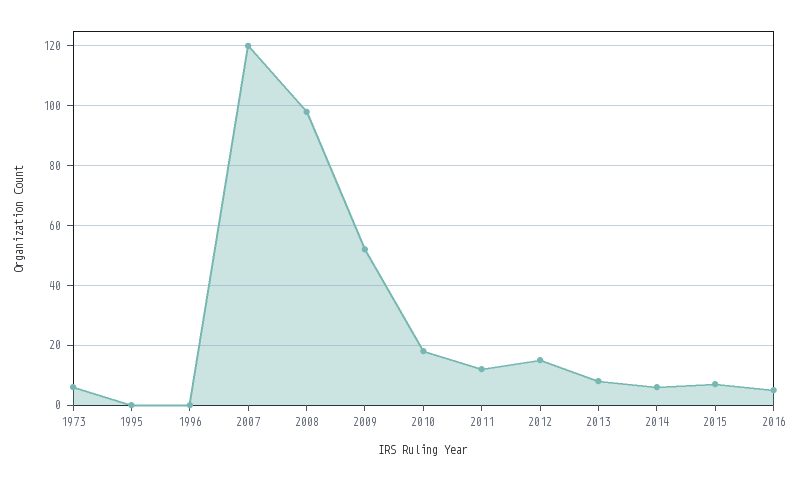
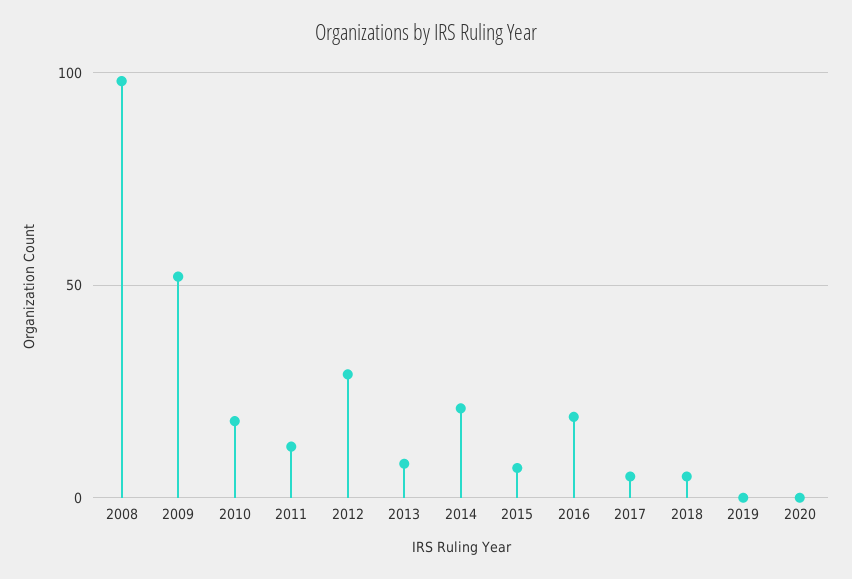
1973: 5 -> none
1995: 0 -> none
1996: 0 -> none
2007: 120 -> none
2012: 15 -> 30
2014: 5 -> 20
2016: 5 -> 20
2017: none -> 5
2018: none -> 5
2019: none -> 0
2020: none -> 0

